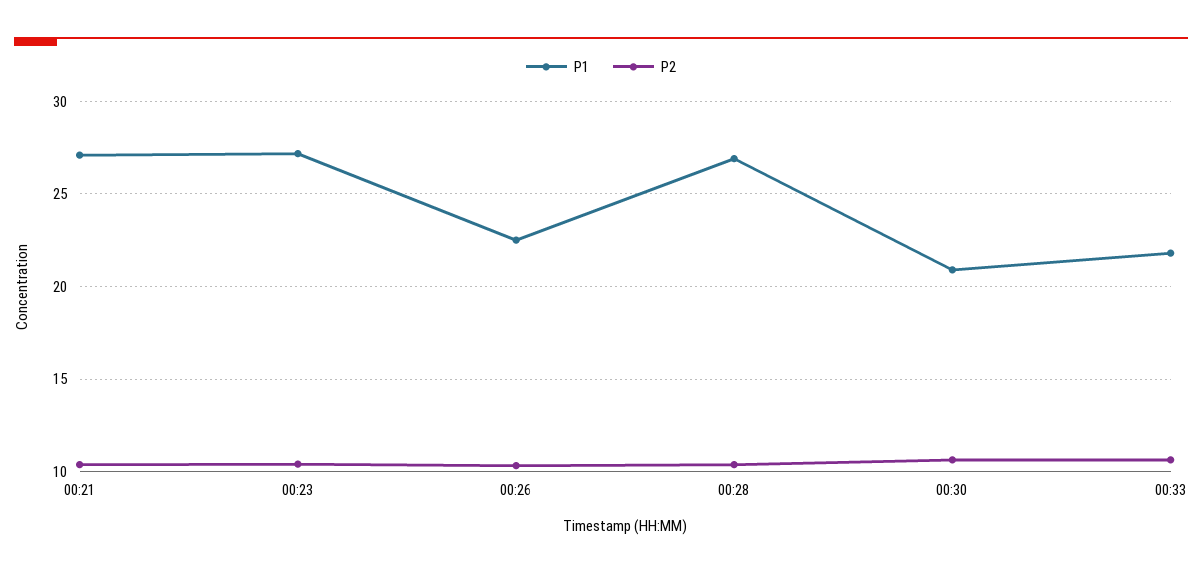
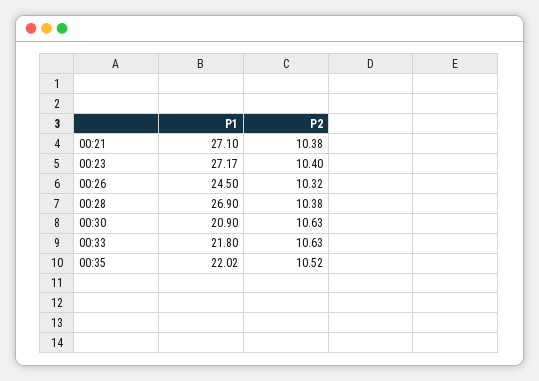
P1, 00:26: 22.5 -> 24.5
P1, 00:35: none -> 22.02
P2, 00:35: none -> 10.52

